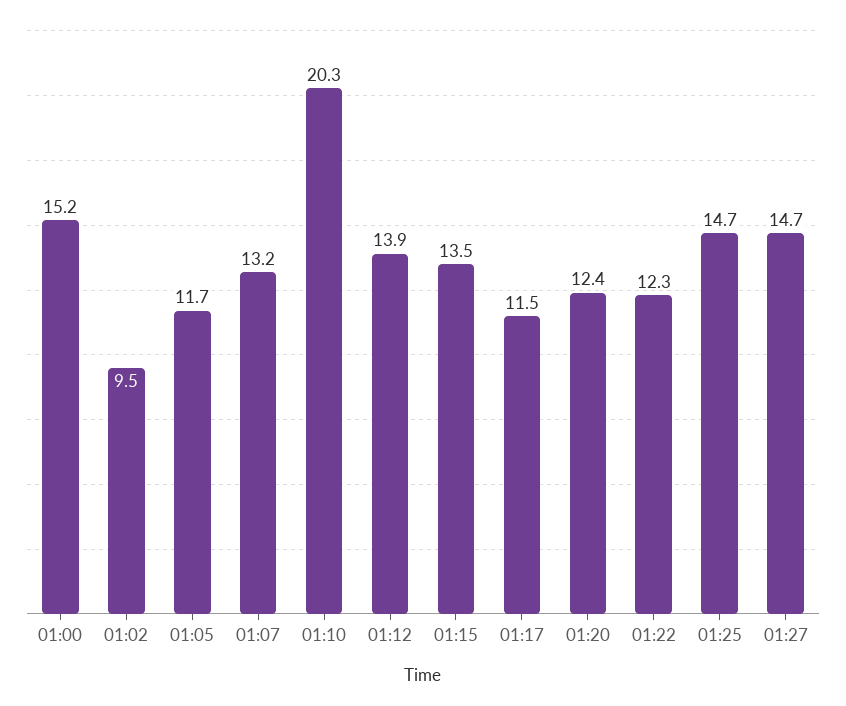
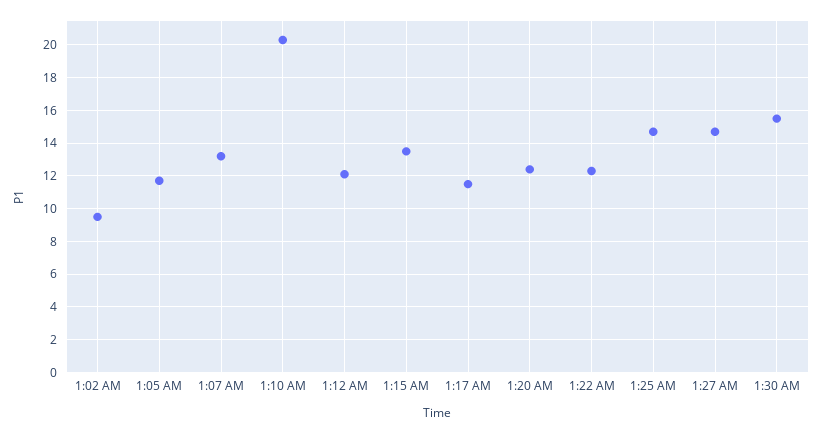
01:00: 15.2 -> none
01:12: 13.9 -> 12
1:30 AM: none -> 15.5

